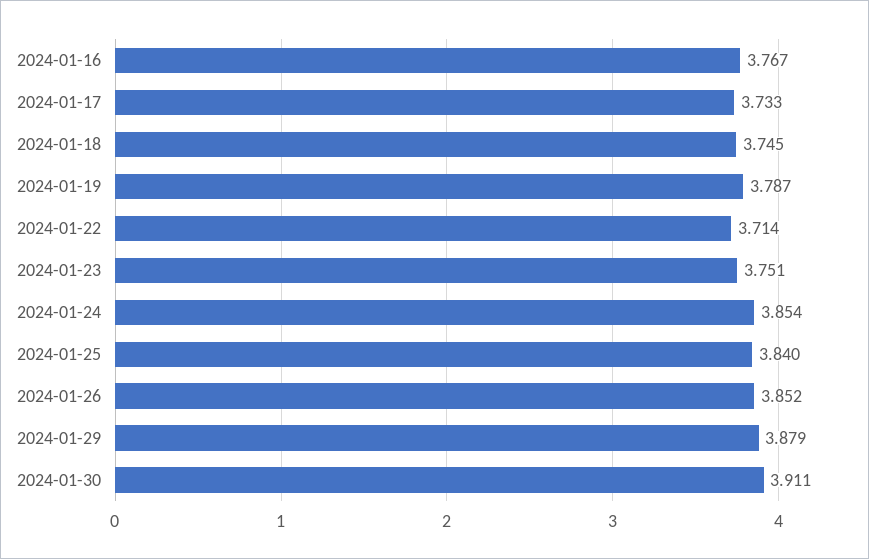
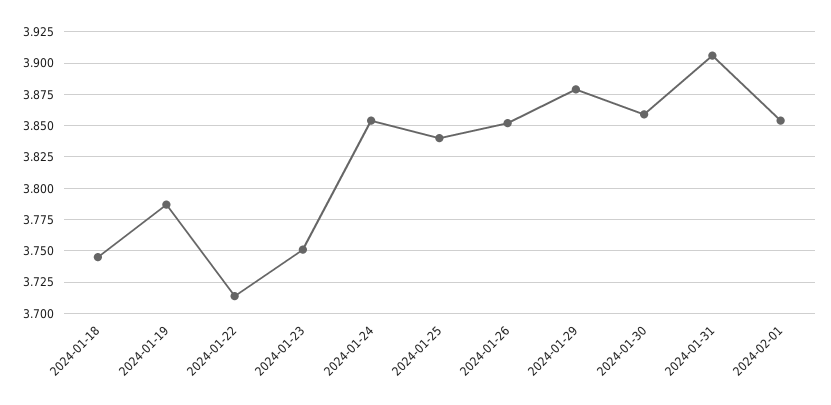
2024-01-16: 3.767 -> none
2024-01-17: 3.733 -> none
2024-01-30: 3.911 -> 3.86
2024-01-31: none -> 3.905
2024-02-01: none -> 3.855

